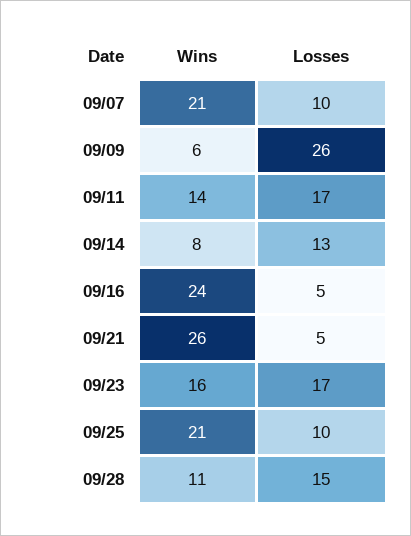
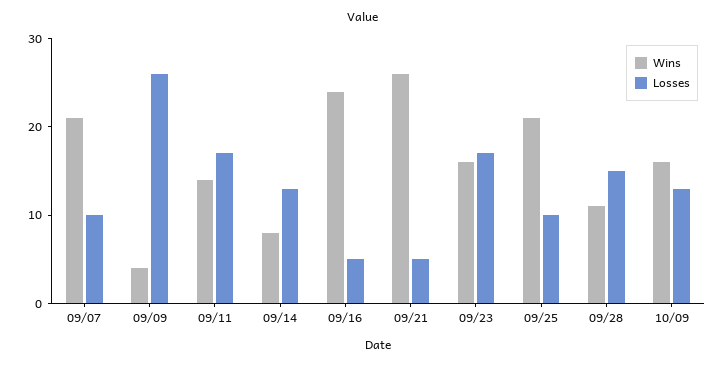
Wins, 09/09: 6 -> 4
Wins, 10/09: none -> 16
Losses, 10/09: none -> 13

